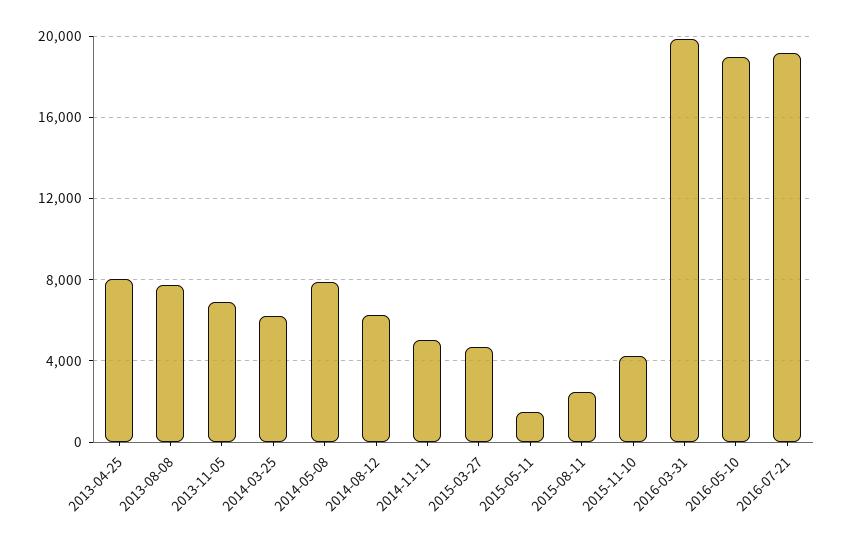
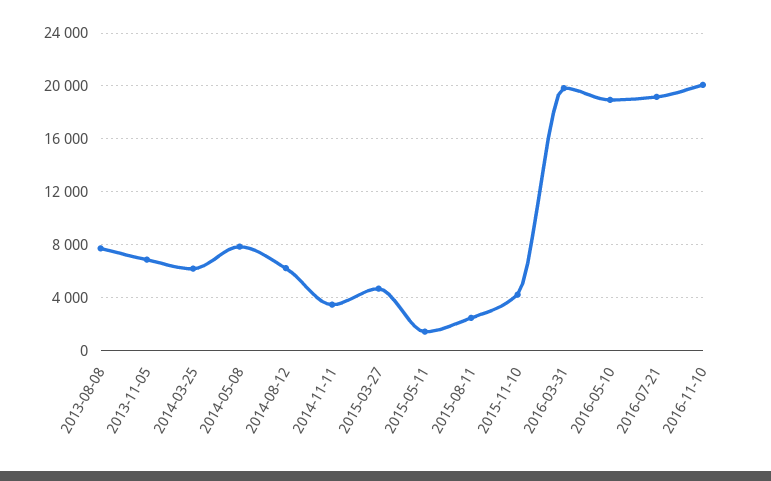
2013-04-25: 8000 -> none
2014-11-11: 5000 -> 3500
2016-11-10: none -> 20000

